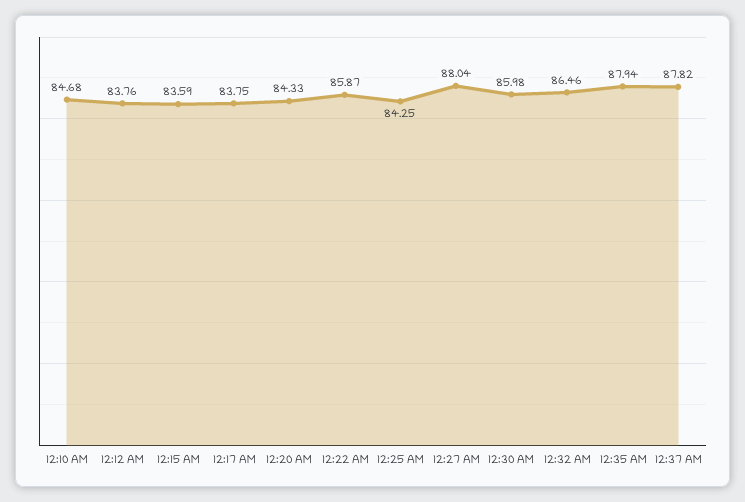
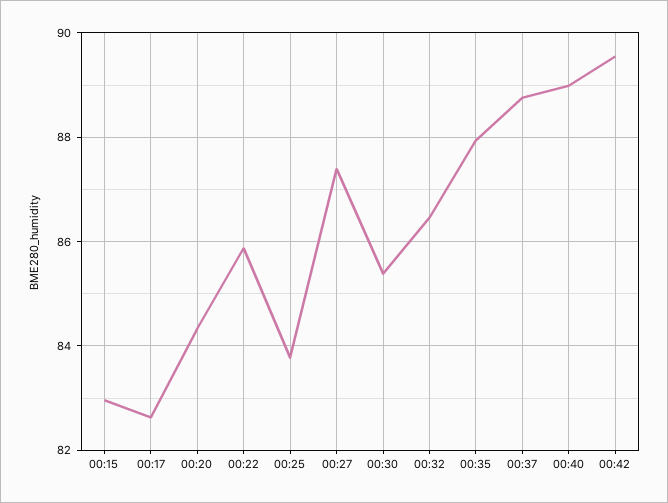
12:10 AM: 84.68 -> none
12:12 AM: 83.76 -> none
12:15 AM: 83.59 -> 83
12:17 AM: 83.75 -> 82.6
12:25 AM: 84.25 -> 83.8
12:27 AM: 88.04 -> 87.4
12:30 AM: 85.98 -> 85.4
12:37 AM: 87.82 -> 88.8
00:40: none -> 89
00:42: none -> 89.6

